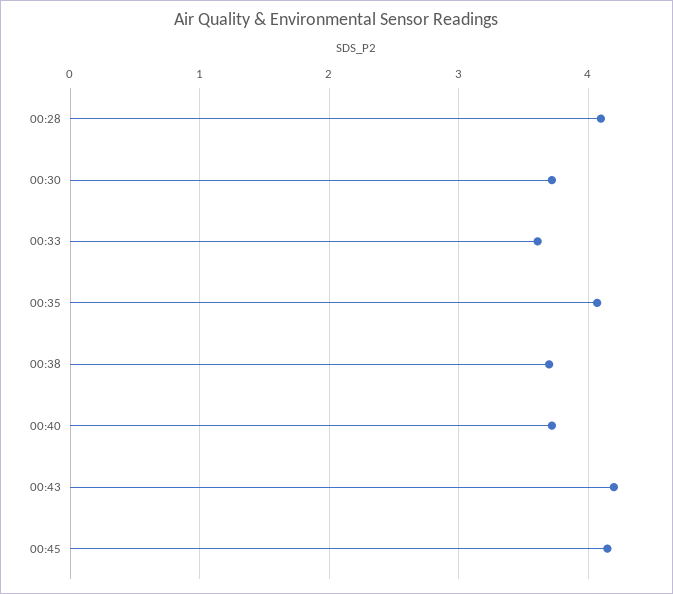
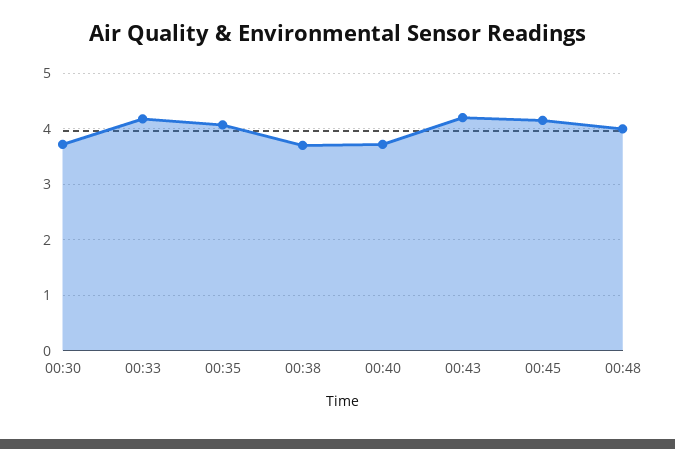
00:28: 4.1 -> none
00:33: 3.6 -> 4.2
00:48: none -> 4

